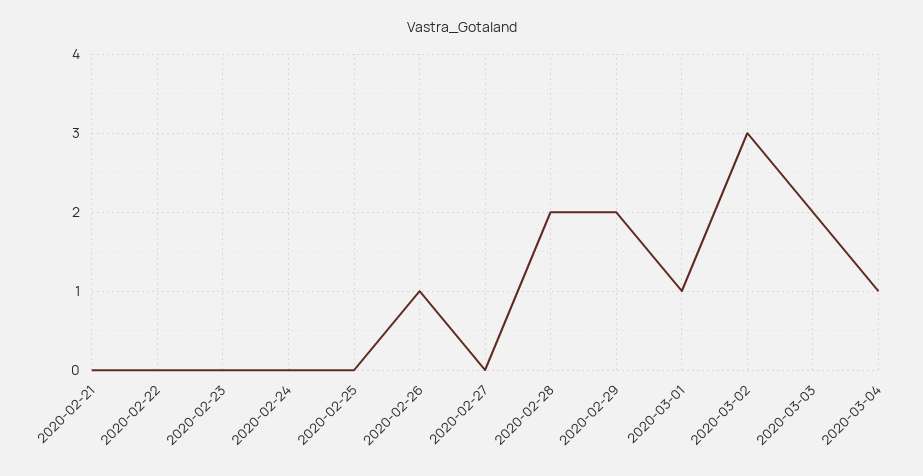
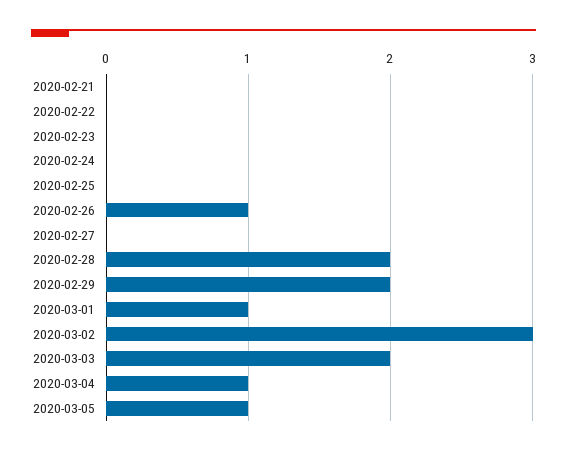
2020-03-05: none -> 1

